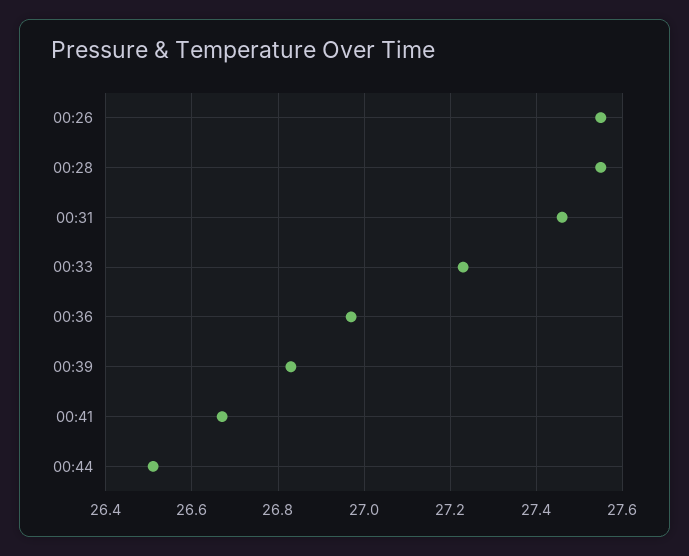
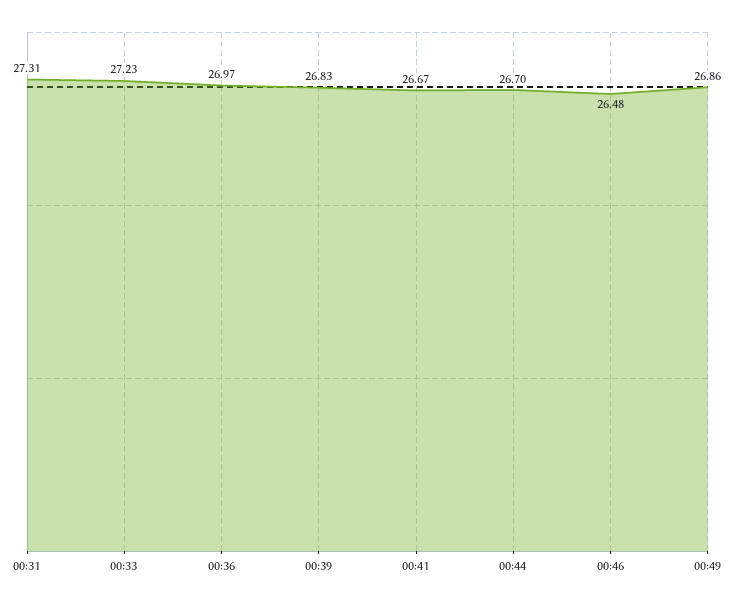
00:26: 27.55 -> none
00:28: 27.55 -> none
00:31: 27.45 -> 27.31
00:44: 26.5 -> 26.7
00:46: none -> 26.48
00:49: none -> 26.86

